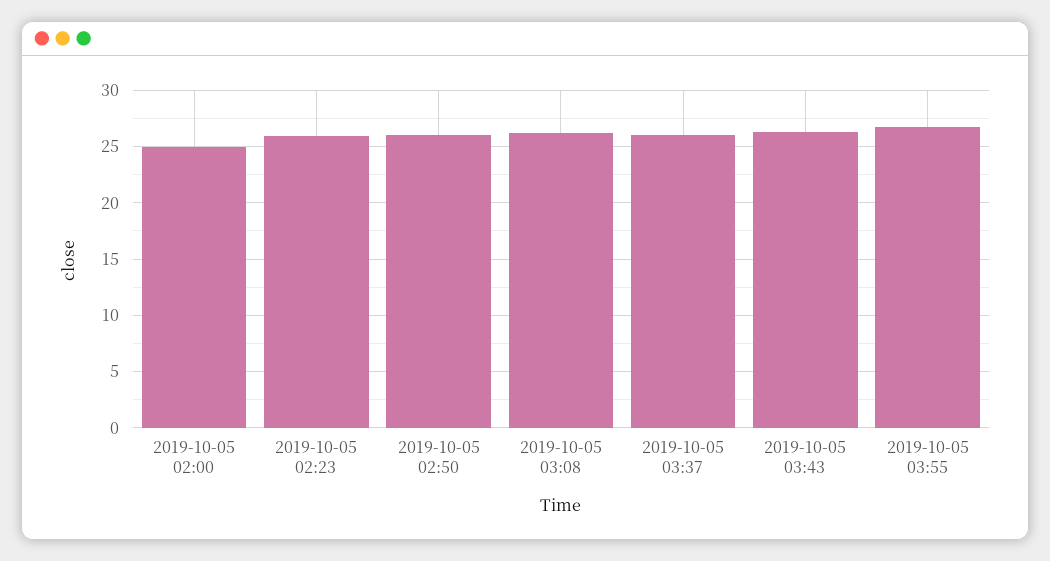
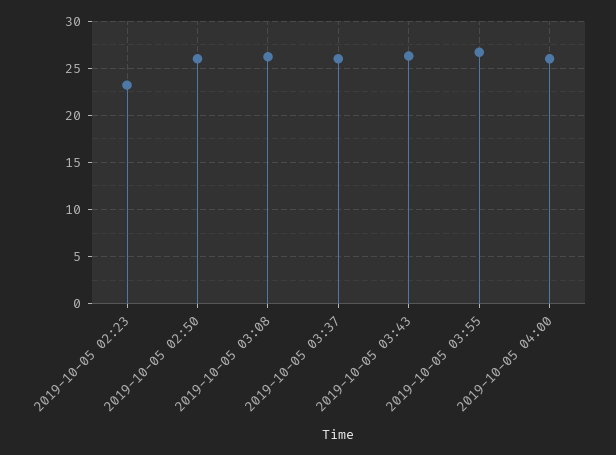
2019-10-05 02:00: 25 -> none
2019-10-05 02:23: 26 -> 23
2019-10-05 04:00: none -> 26

